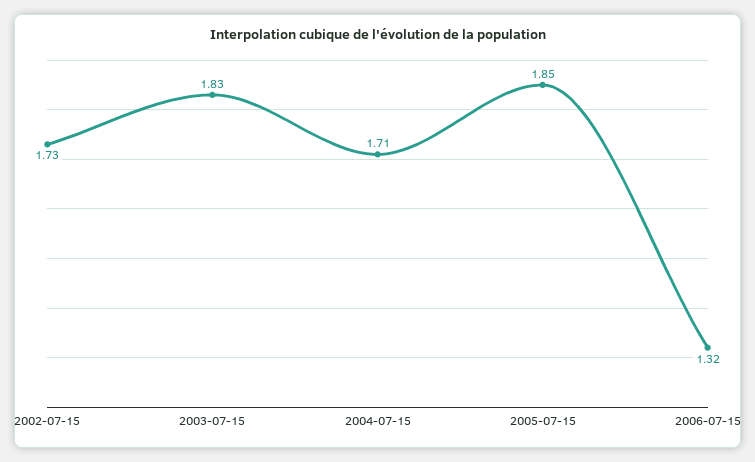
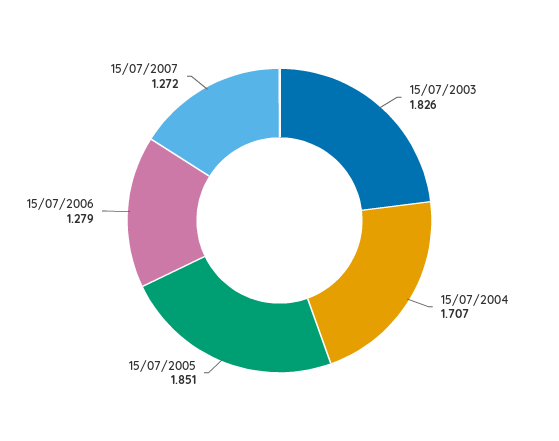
2002-07-15: 1.73 -> none
2006-07-15: 1.32 -> 1.279
15/07/2007: none -> 1.272

